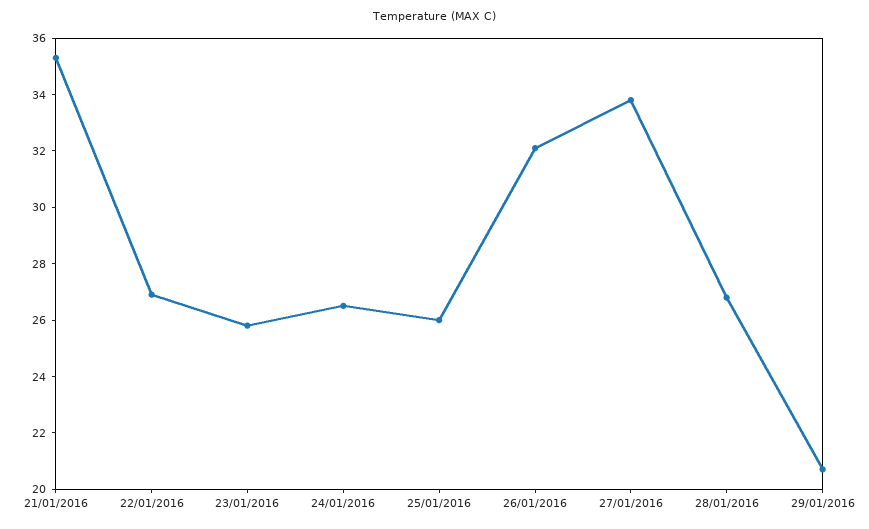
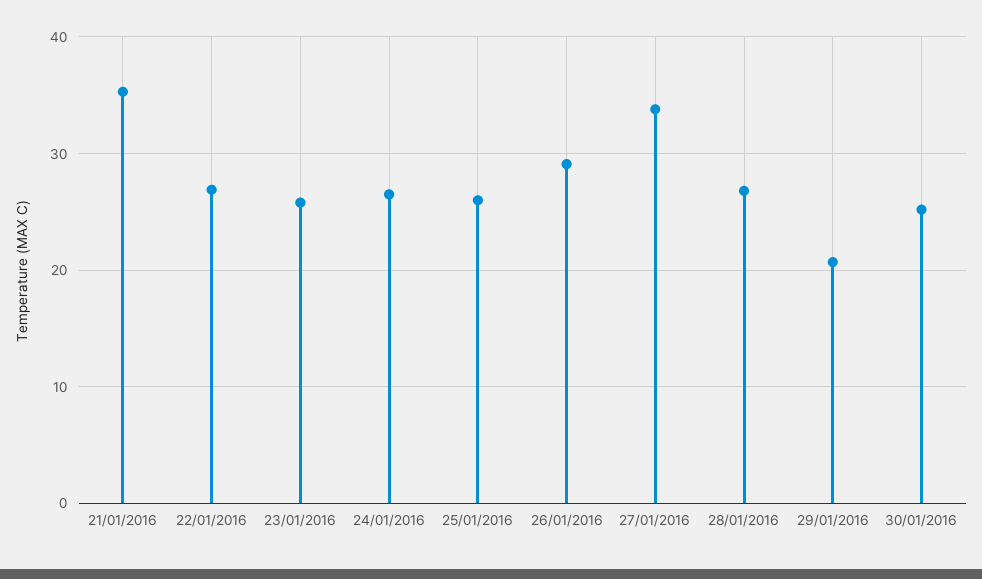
26/01/2016: 32 -> 29
30/01/2016: none -> 25

